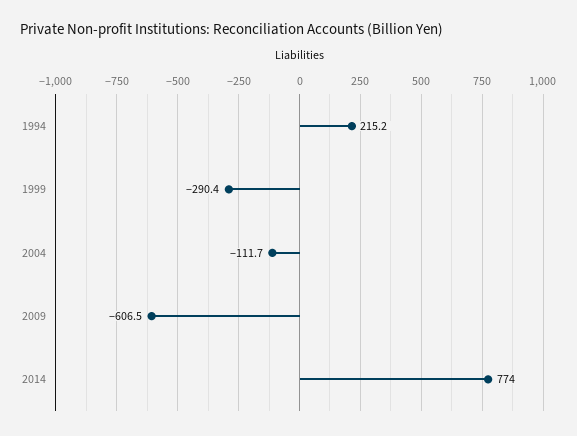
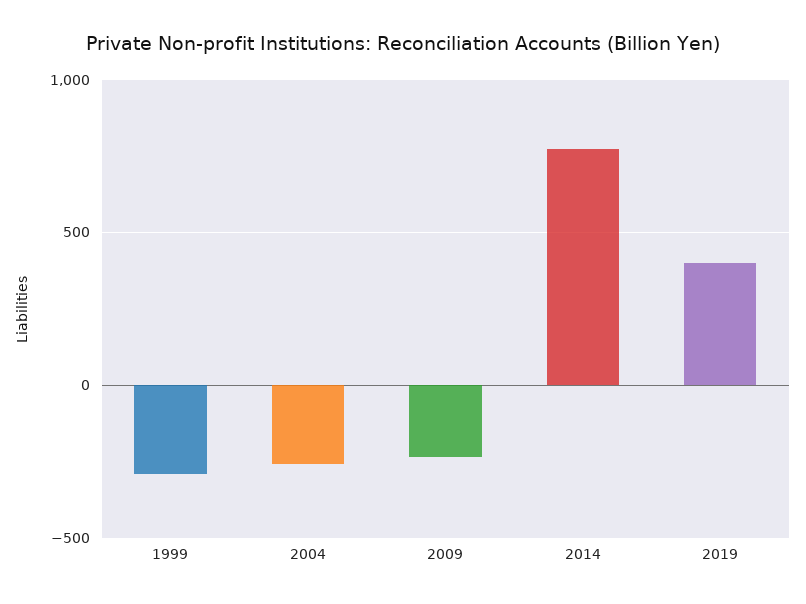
1994: 215.2 -> none
2004: -111.7 -> -250
2009: -606.5 -> -250
2019: none -> 400

